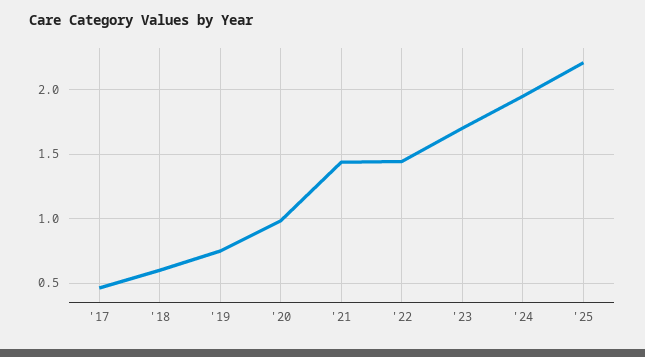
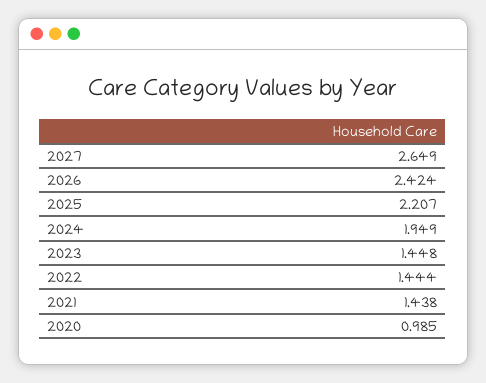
'17: 0.45 -> none
'18: 0.6 -> none
'19: 0.75 -> none
'23: 1.7 -> 1.448
2027: none -> 2.649
2026: none -> 2.424

